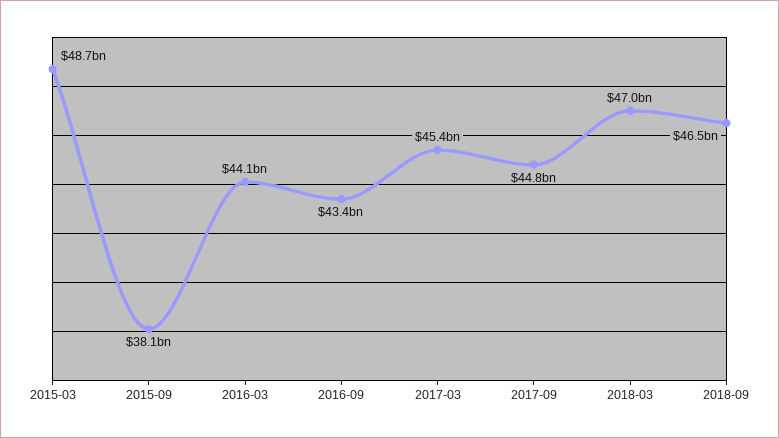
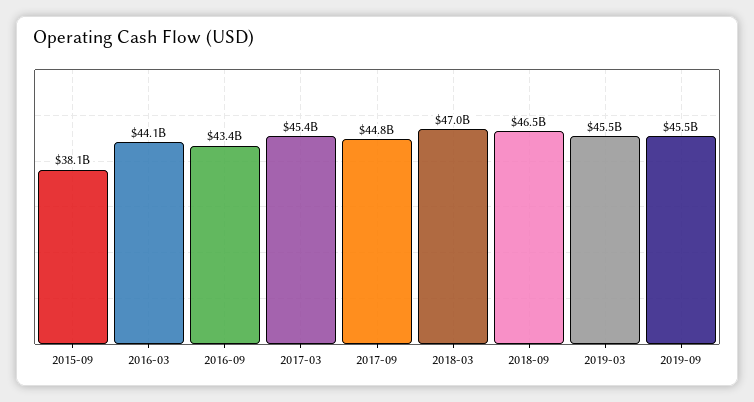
2015-03: 48700000000 -> none
2019-03: none -> 45500000000
2019-09: none -> 45500000000

